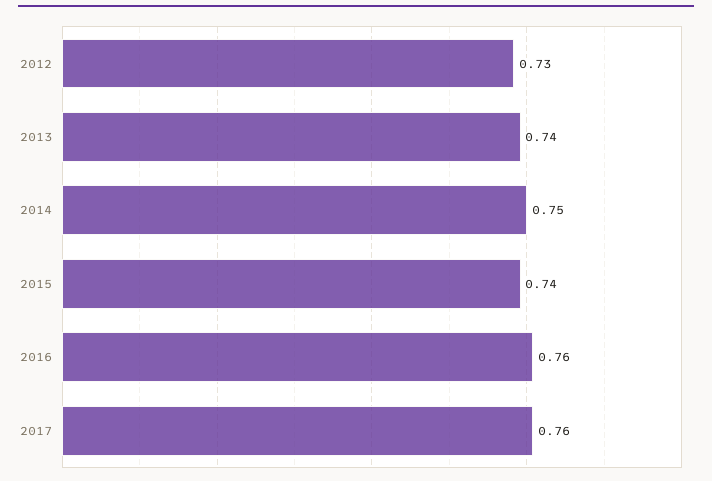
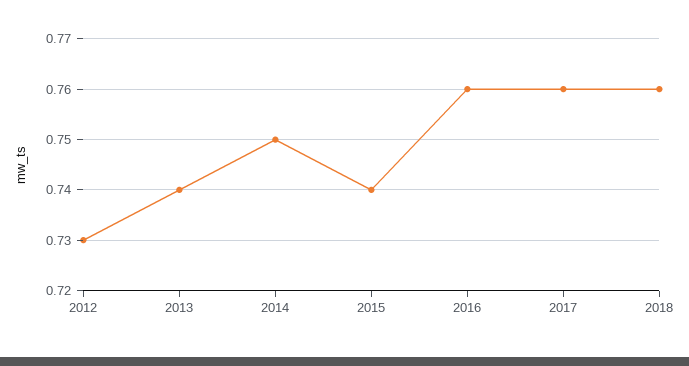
2018: none -> 0.76

